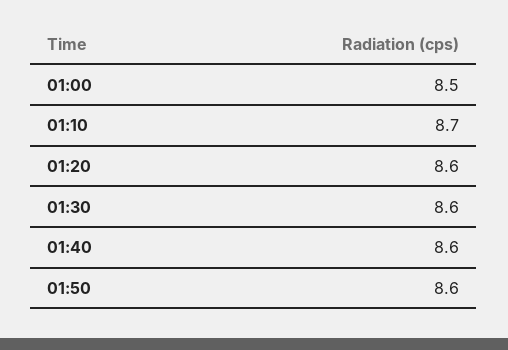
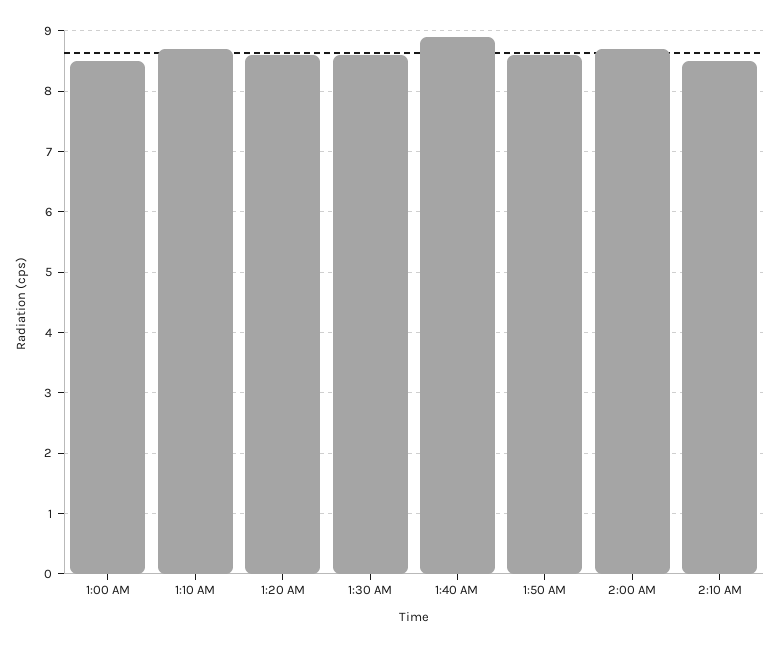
01:40: 8.6 -> 8.9
2:00 AM: none -> 8.7
2:10 AM: none -> 8.5

